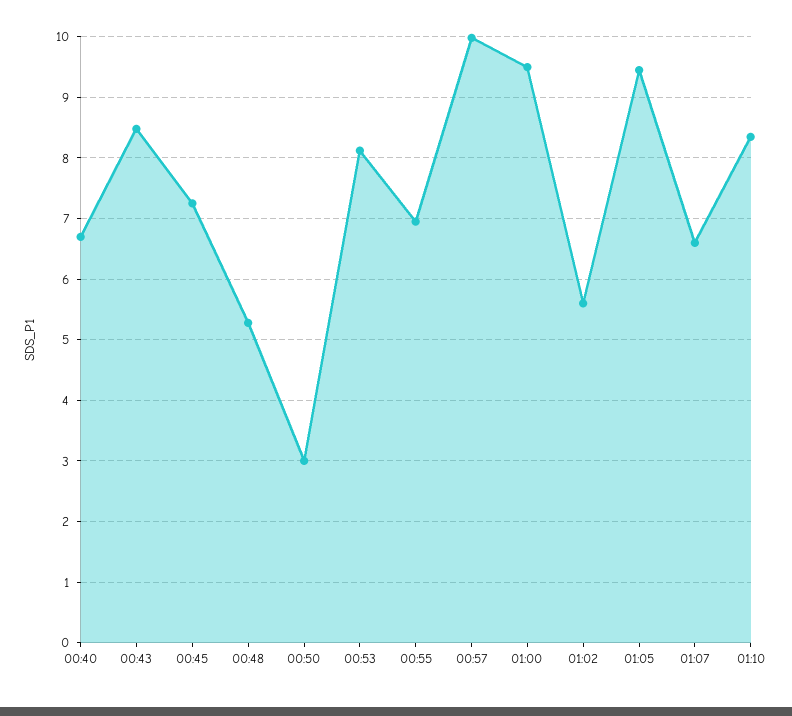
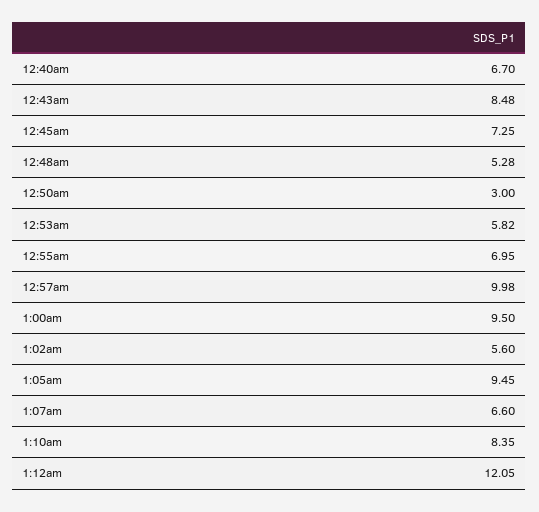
00:53: 8.1 -> 5.82
1:12am: none -> 12.05

